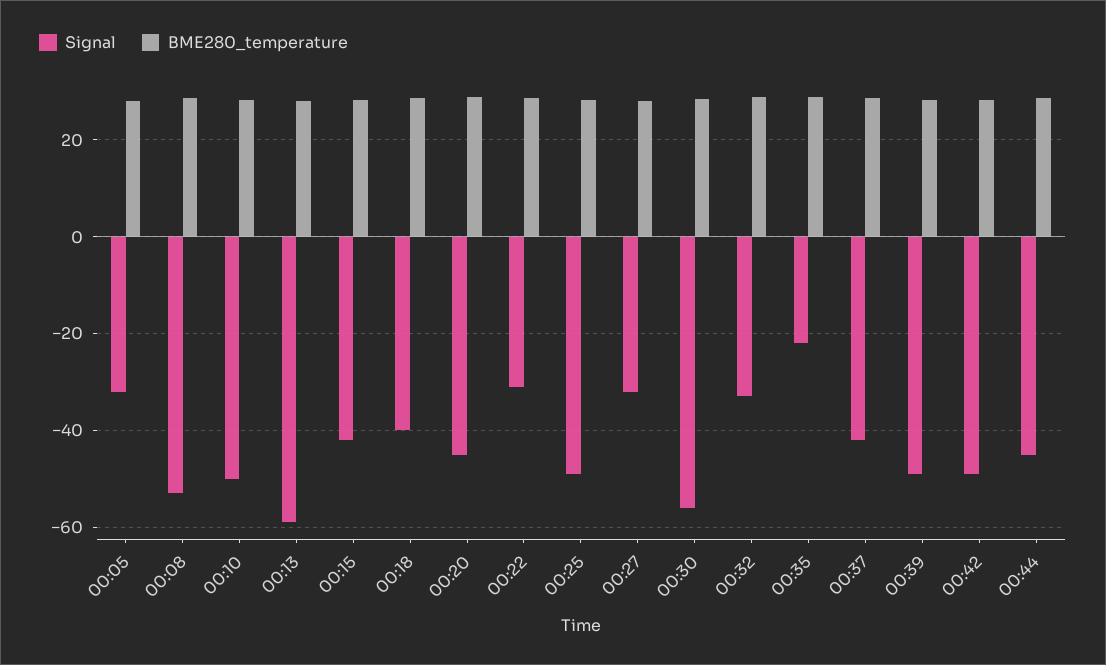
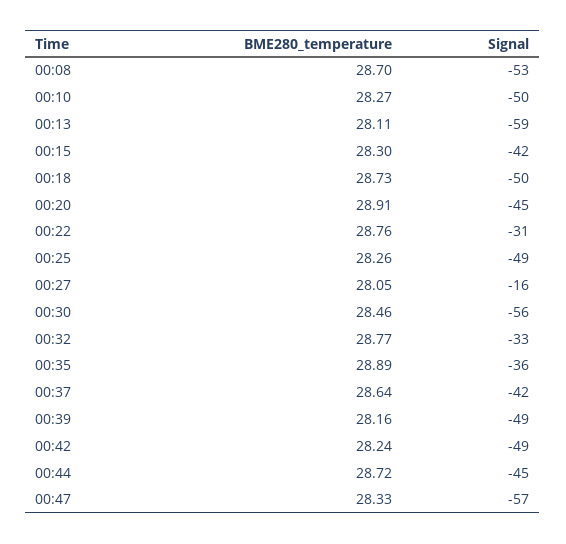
Signal, 00:05: -32 -> none
BME280_temperature, 00:05: 28 -> none
Signal, 00:18: -40 -> -50
Signal, 00:27: -32 -> -16
Signal, 00:35: -22 -> -36
BME280_temperature, 00:47: none -> 28.33
Signal, 00:47: none -> -57

